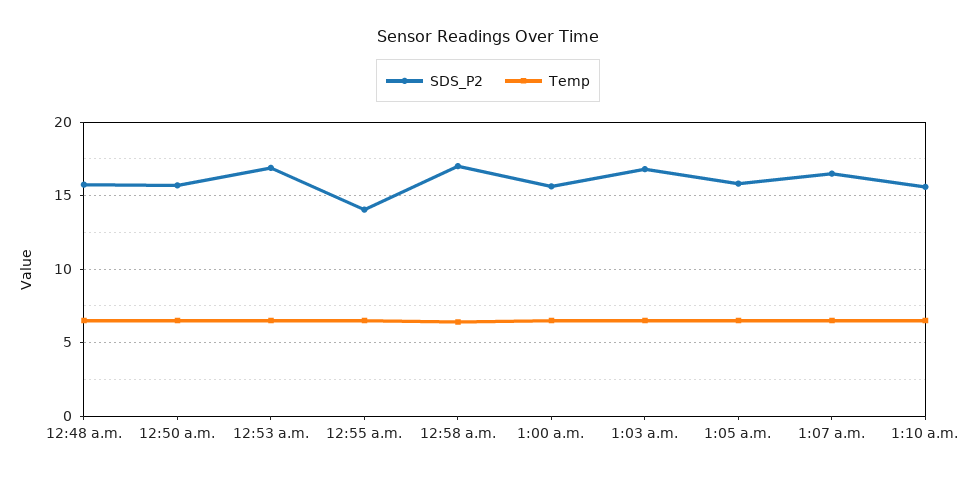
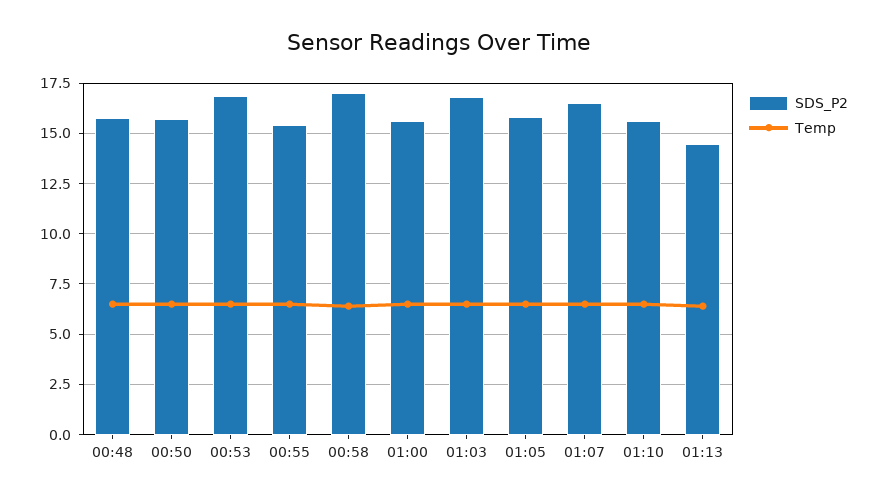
SDS_P2, 12:55 a.m.: 14 -> 15.5
SDS_P2, 01:13: none -> 14.5
Temp, 01:13: none -> 6.5

